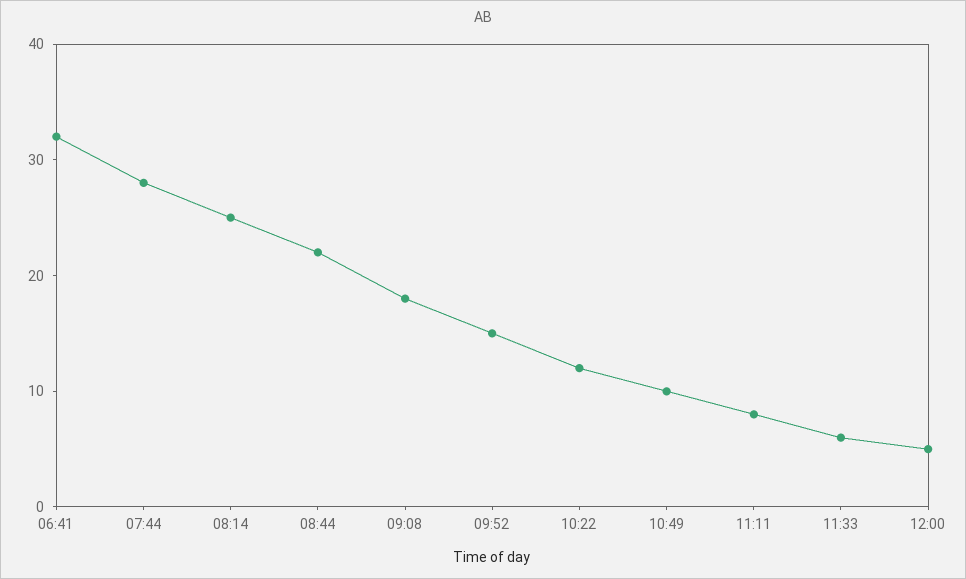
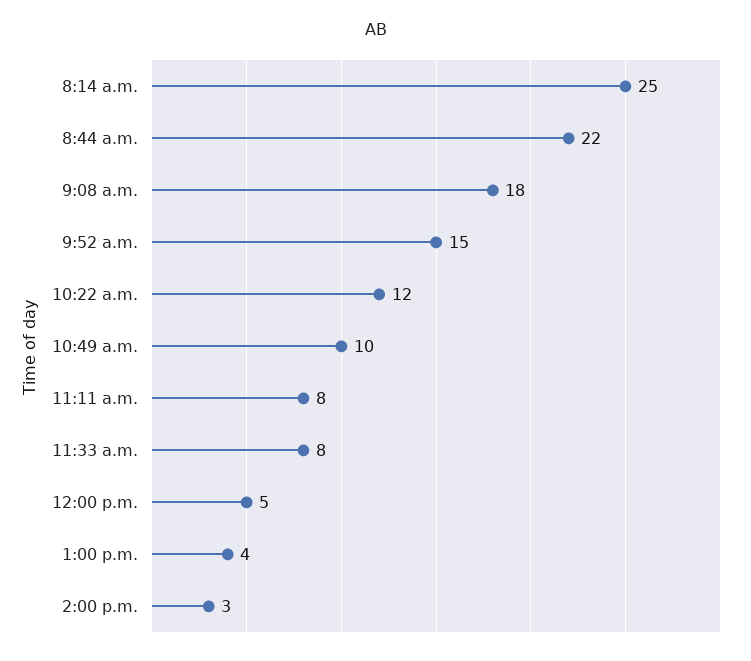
06:41: 32 -> none
07:44: 28 -> none
11:33: 6 -> 8
1:00 p.m.: none -> 4
2:00 p.m.: none -> 3

